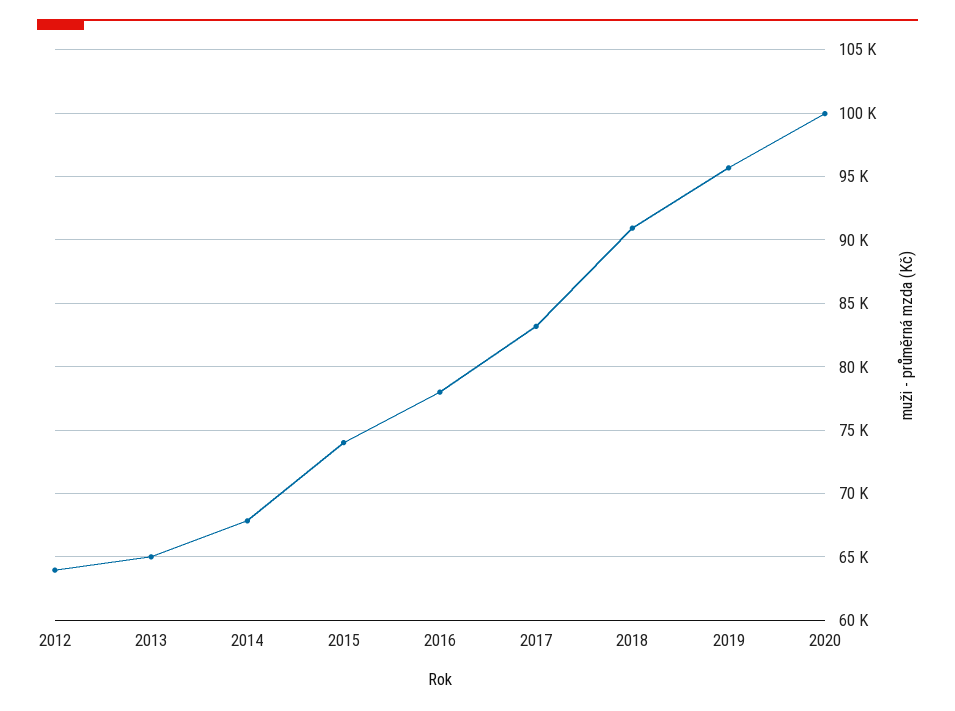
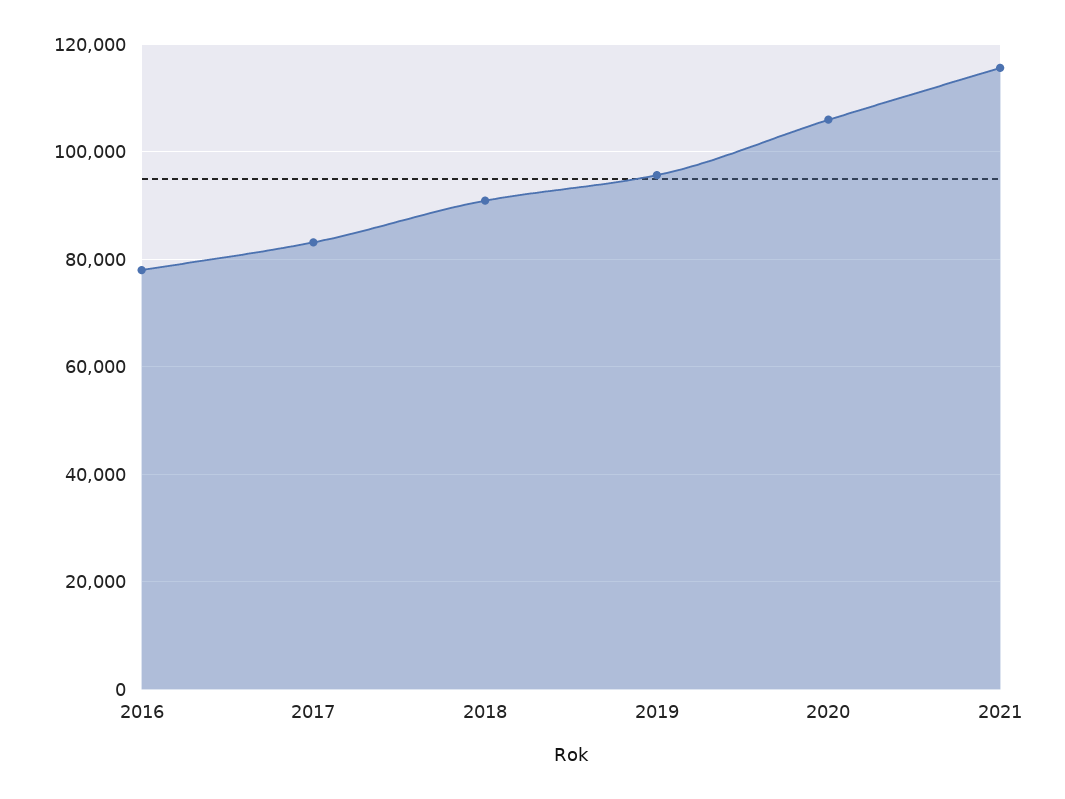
2012: 64000 -> none
2013: 65000 -> none
2014: 68000 -> none
2015: 74000 -> none
2020: 100000 -> 106000
2021: none -> 116000

